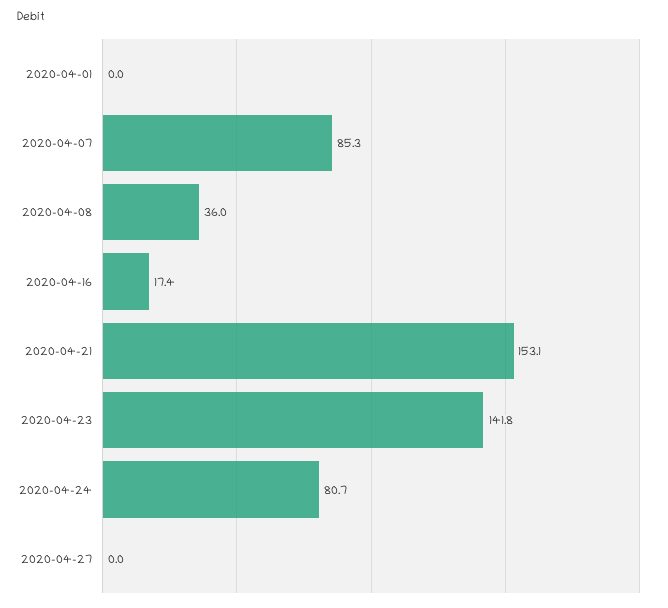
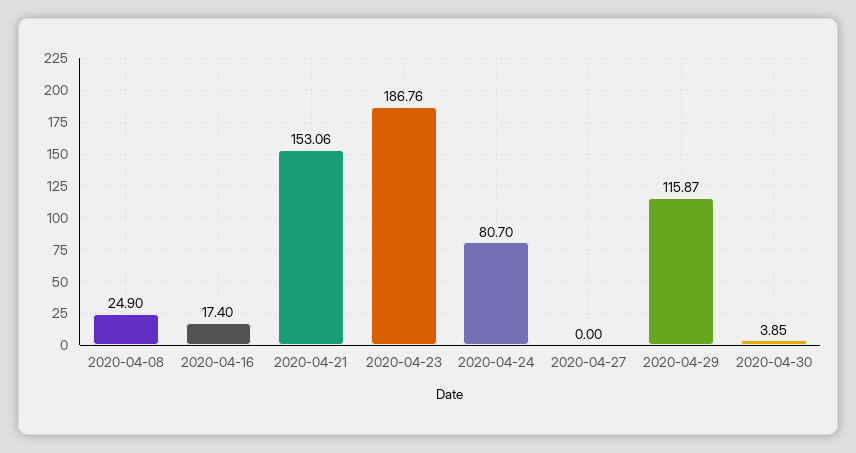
2020-04-01: 0 -> none
2020-04-07: 85.3 -> none
2020-04-08: 36 -> 24.9
2020-04-23: 141.8 -> 186.76
2020-04-29: none -> 115.87
2020-04-30: none -> 3.85

